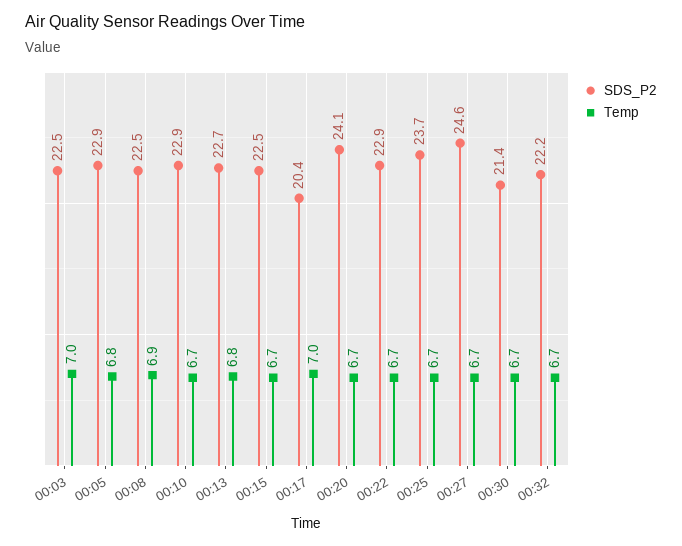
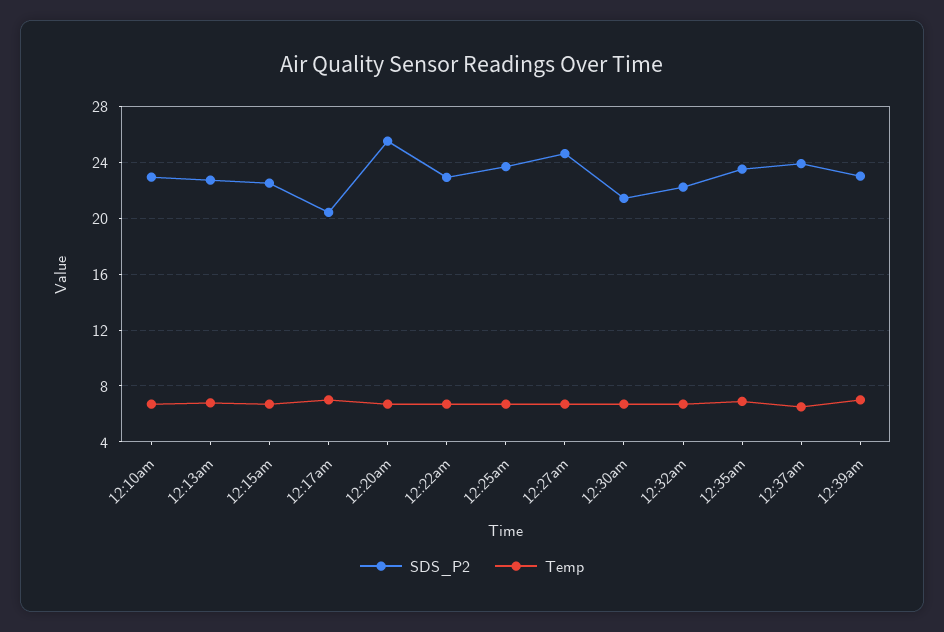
SDS_P2, 00:03: 22.5 -> none
Temp, 00:03: 7 -> none
SDS_P2, 00:05: 22.9 -> none
Temp, 00:05: 6.8 -> none
SDS_P2, 00:08: 22.5 -> none
Temp, 00:08: 6.9 -> none
SDS_P2, 00:20: 24.1 -> 25.5
SDS_P2, 12:35am: none -> 23.5
Temp, 12:35am: none -> 7
SDS_P2, 12:37am: none -> 24
Temp, 12:37am: none -> 6.5
SDS_P2, 12:39am: none -> 23
Temp, 12:39am: none -> 7

